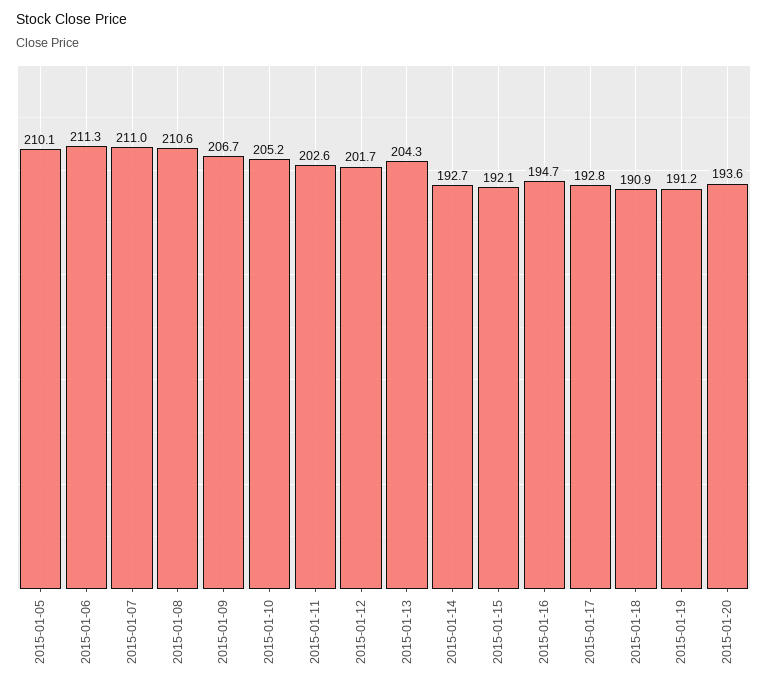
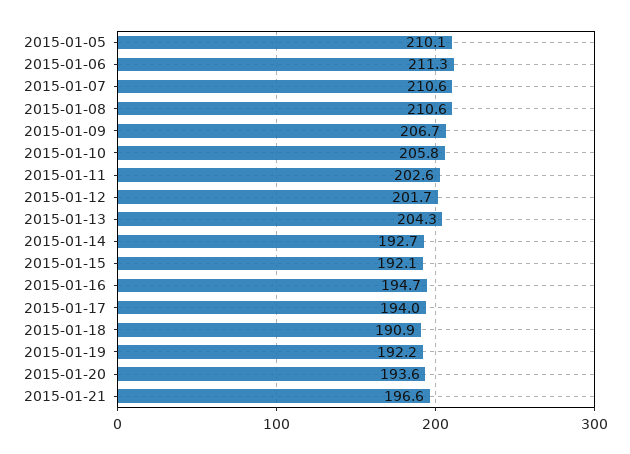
2015-01-07: 211 -> 210.6
2015-01-10: 205.2 -> 205.8
2015-01-17: 192.8 -> 194
2015-01-19: 191.2 -> 192.2
2015-01-21: none -> 196.6

